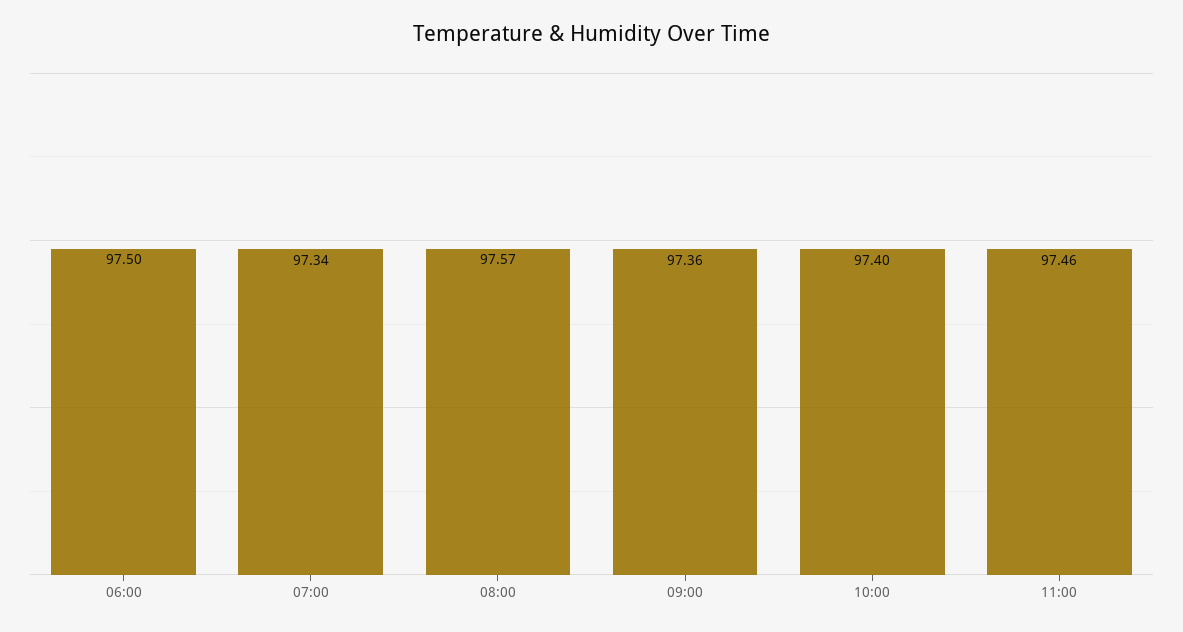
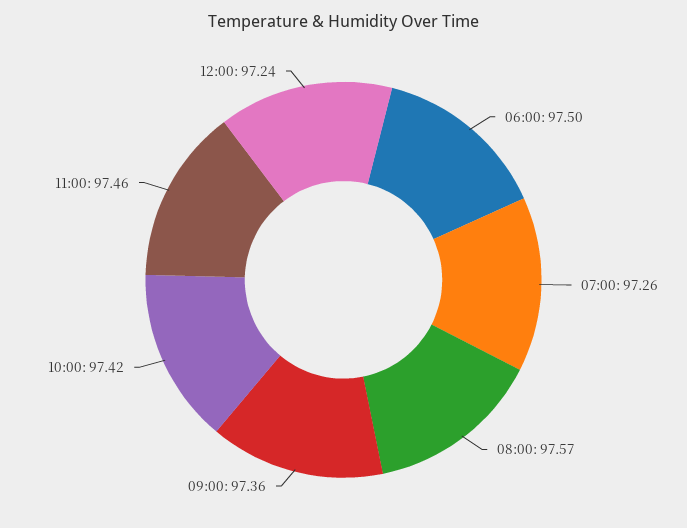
07:00: 97.34 -> 97.26
10:00: 97.4 -> 97.42
12:00: none -> 97.24

